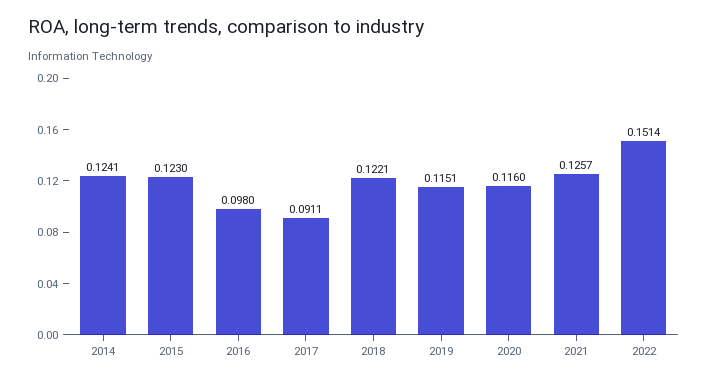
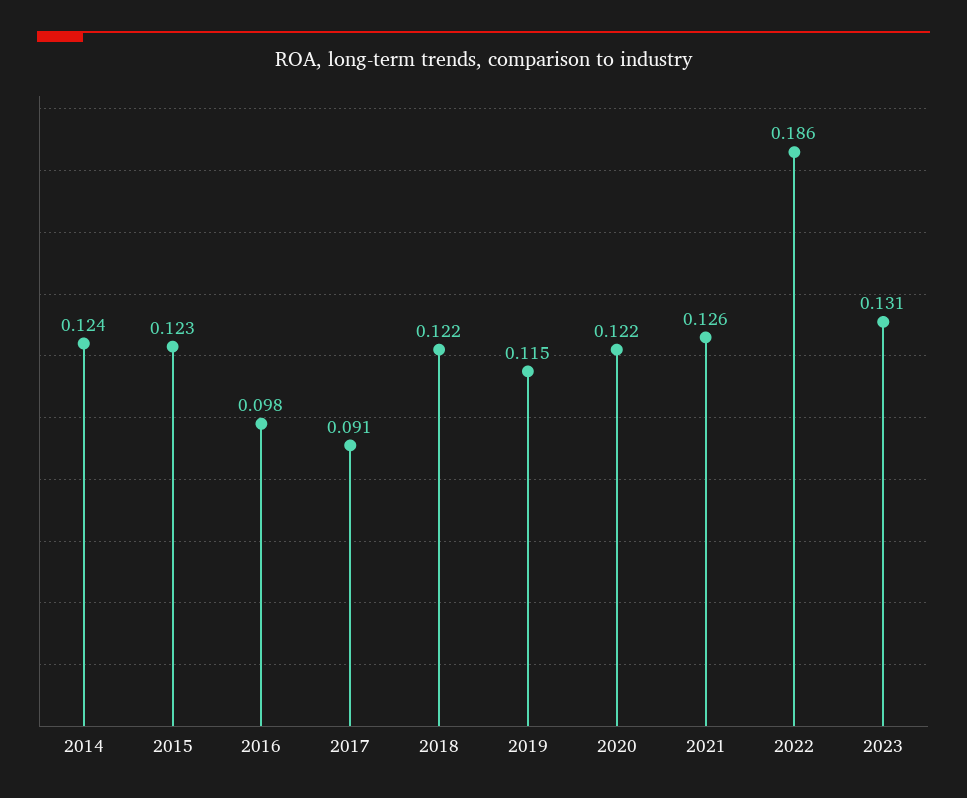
2020: 0.116 -> 0.122
2022: 0.1514 -> 0.186
2023: none -> 0.131

